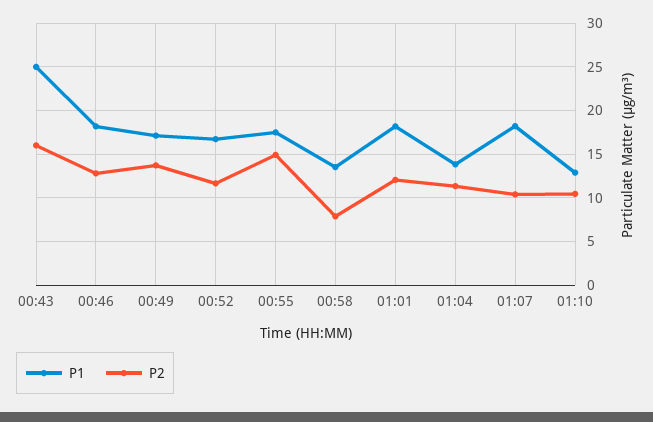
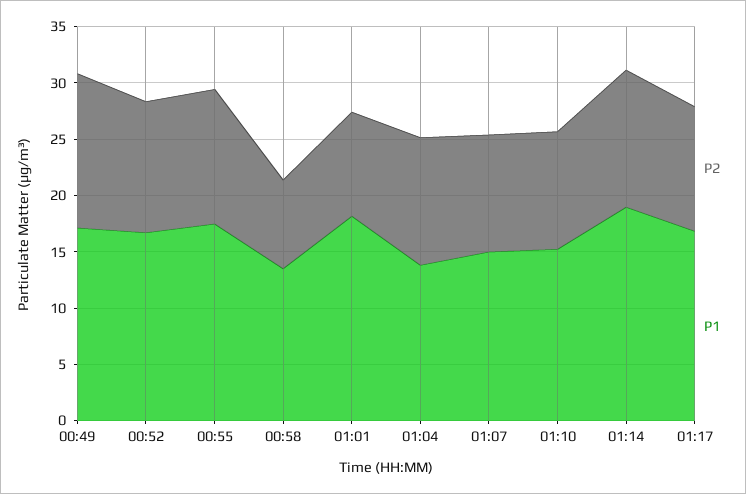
P1, 00:43: 25 -> none
P2, 00:43: 16 -> none
P1, 00:46: 18 -> none
P2, 00:46: 13 -> none
P2, 00:55: 15 -> 12
P2, 01:01: 12 -> 9
P1, 01:07: 18 -> 15
P1, 01:10: 13 -> 15
P2, 01:14: none -> 12
P1, 01:14: none -> 19
P2, 01:17: none -> 11
P1, 01:17: none -> 17

